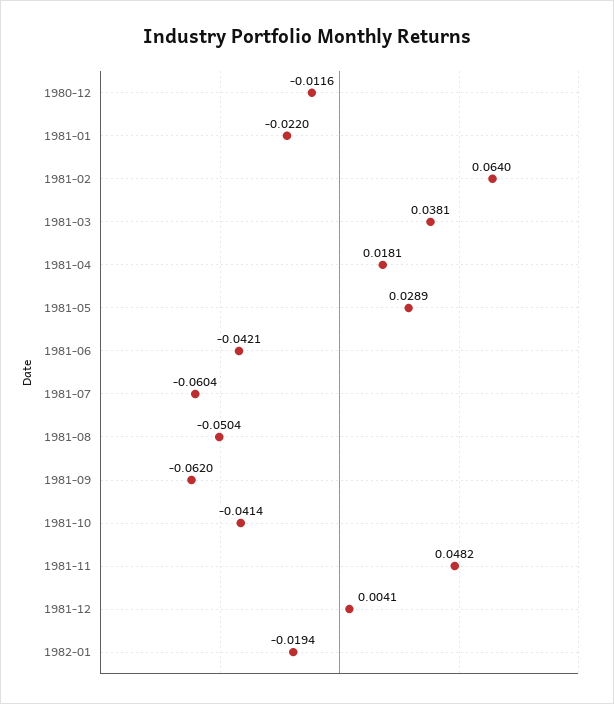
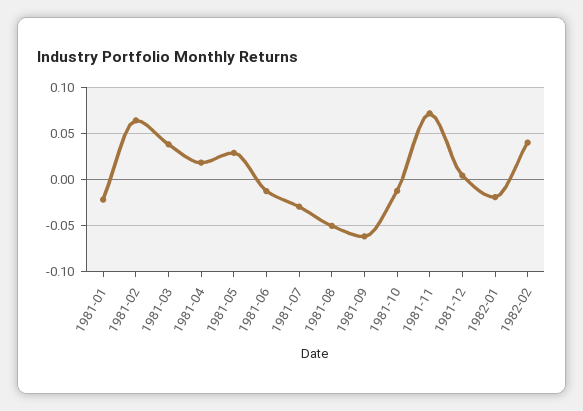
1980-12: -0.0116 -> none
1981-06: -0.0421 -> -0.01
1981-07: -0.0604 -> -0.03
1981-10: -0.0414 -> -0.01
1981-11: 0.0482 -> 0.07
1982-02: none -> 0.04

